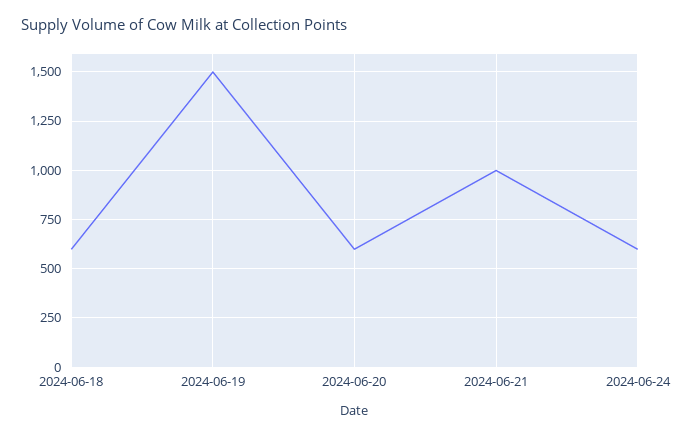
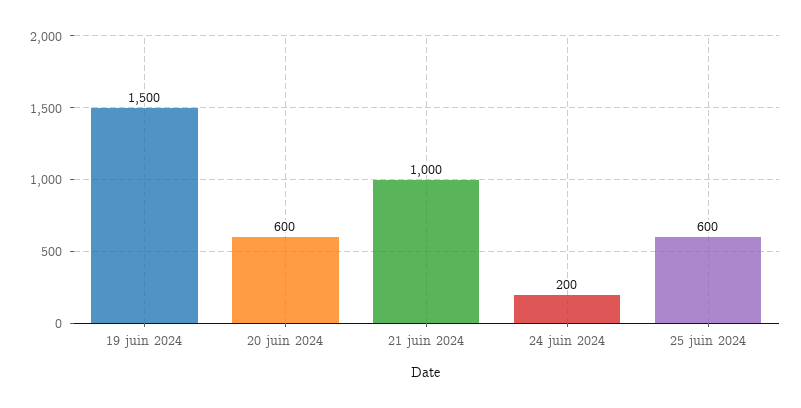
2024-06-18: 600 -> none
2024-06-24: 600 -> 200
25 juin 2024: none -> 600

